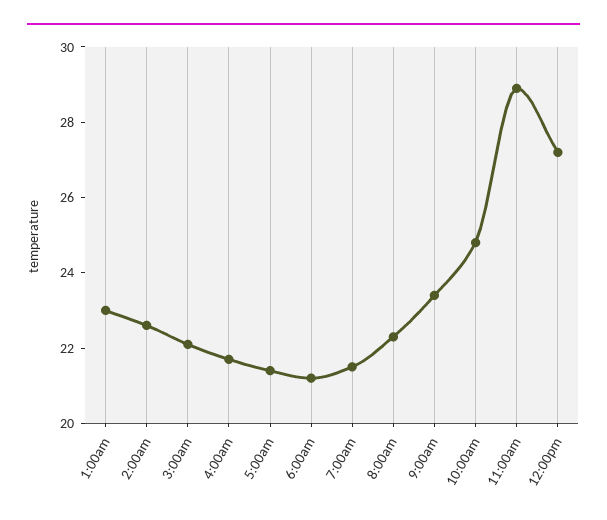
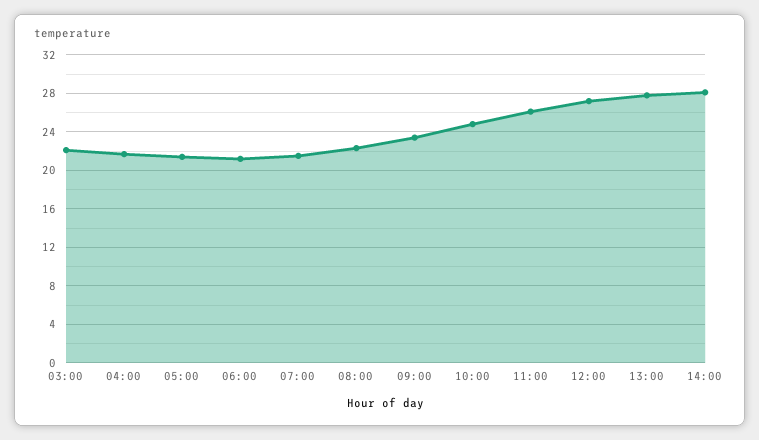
1:00am: 23 -> none
2:00am: 22.5 -> none
11:00am: 29 -> 26
13:00: none -> 28
14:00: none -> 28

